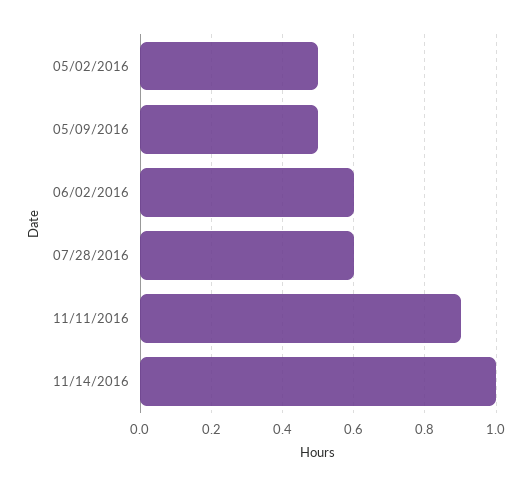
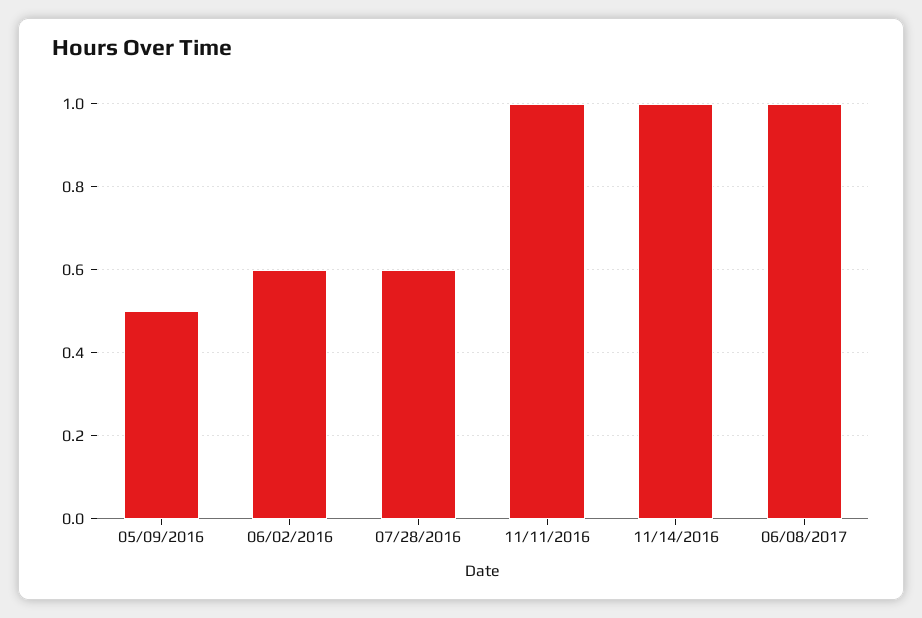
05/02/2016: 0.5 -> none
11/11/2016: 0.9 -> 1
06/08/2017: none -> 1

